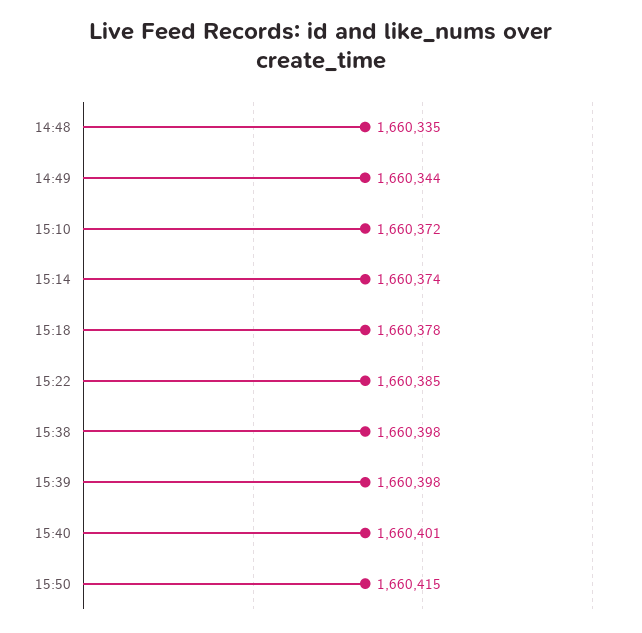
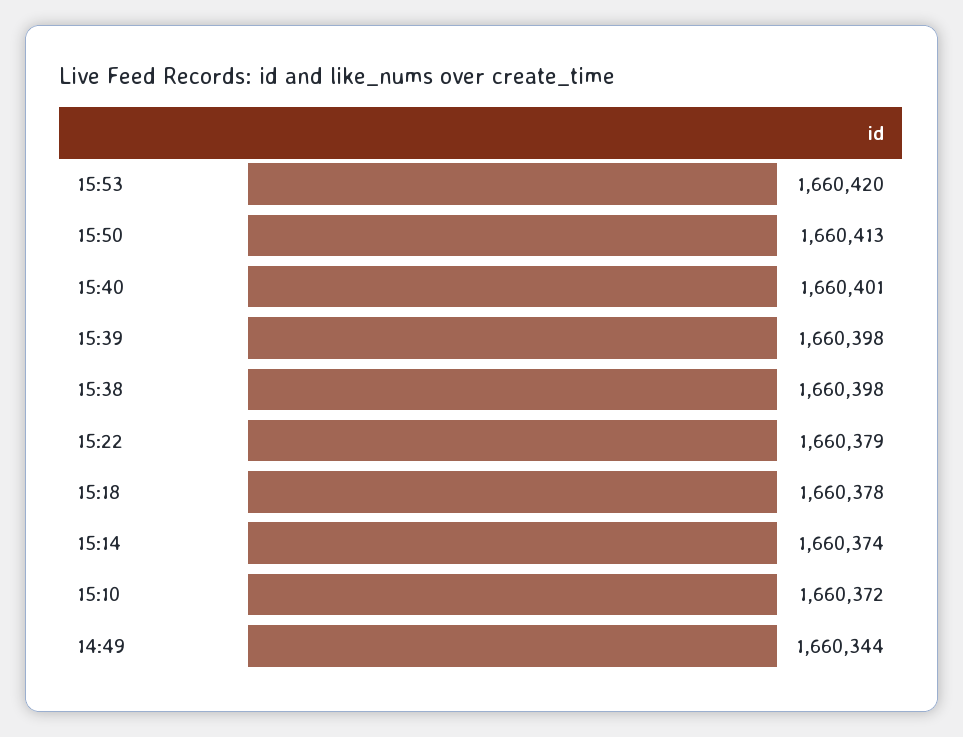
14:48: 1660335 -> none
15:22: 1660385 -> 1660379
15:50: 1660415 -> 1660413
15:53: none -> 1660420

